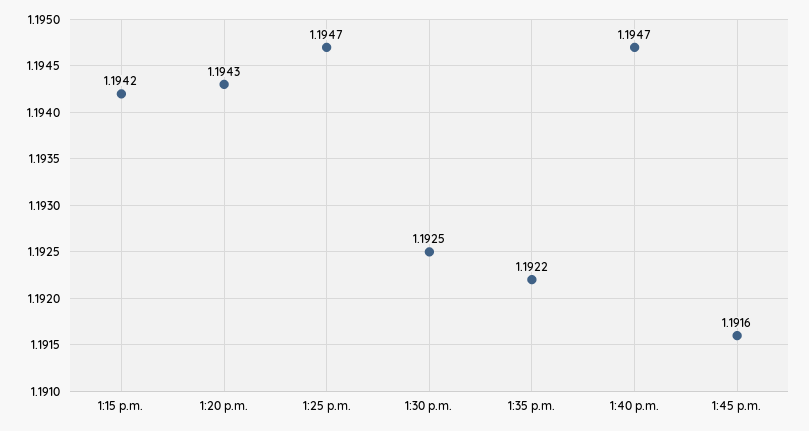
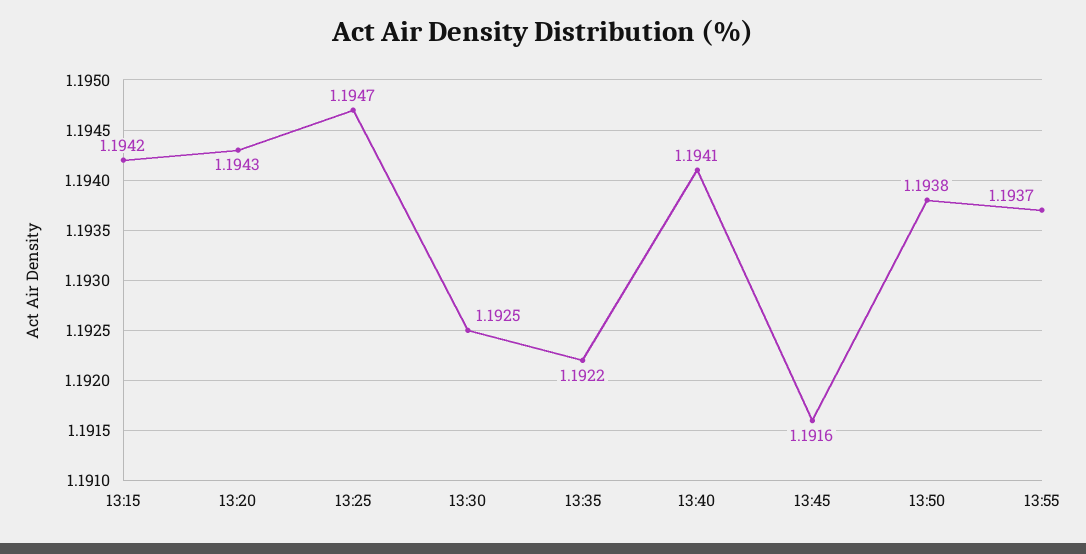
1:40 p.m.: 1.1947 -> 1.1941
13:50: none -> 1.1938
13:55: none -> 1.1937

